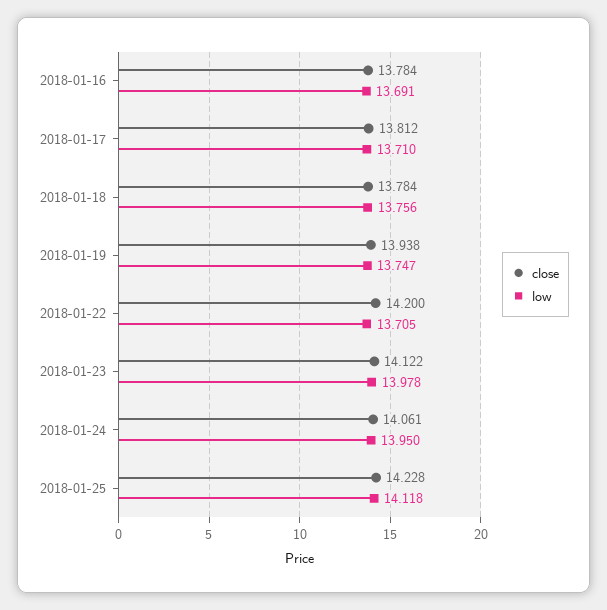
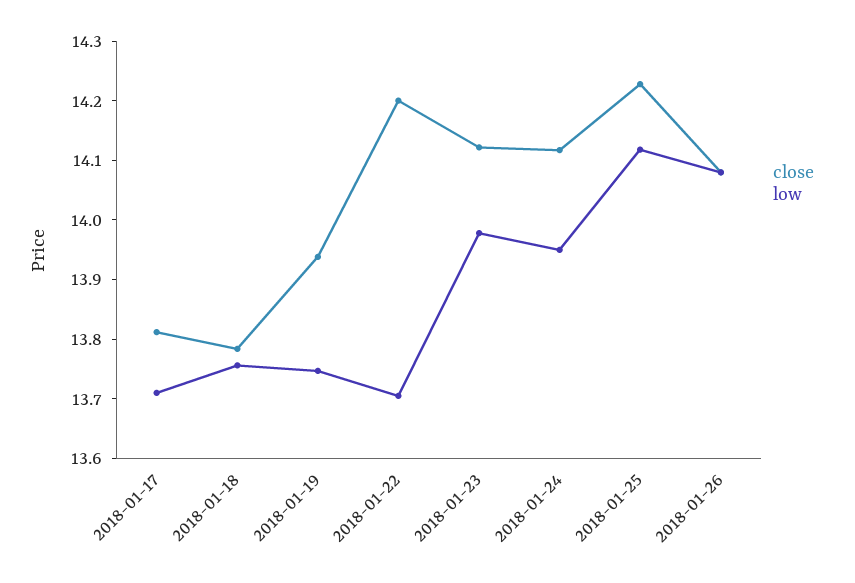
close, 2018-01-16: 13.784 -> none
low, 2018-01-16: 13.691 -> none
close, 2018-01-24: 14.061 -> 14.12
close, 2018-01-26: none -> 14.08
low, 2018-01-26: none -> 14.08

